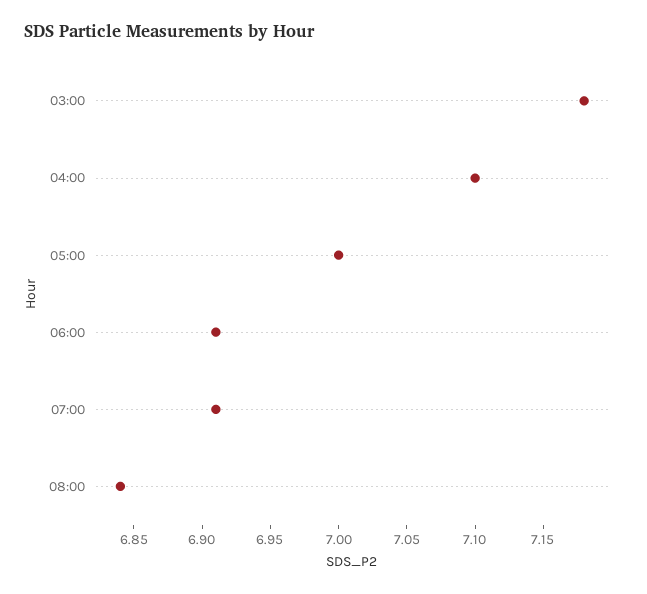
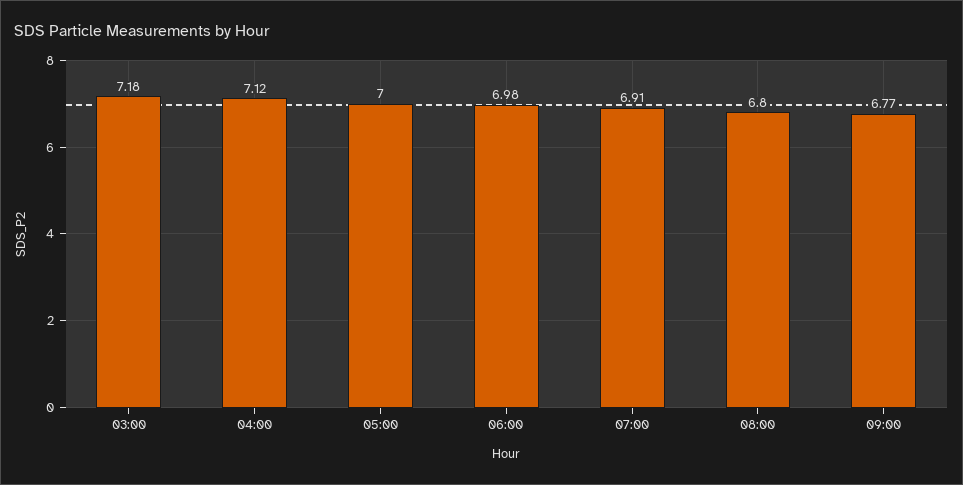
04:00: 7.1 -> 7.12
06:00: 6.91 -> 6.98
08:00: 6.84 -> 6.8
09:00: none -> 6.77

